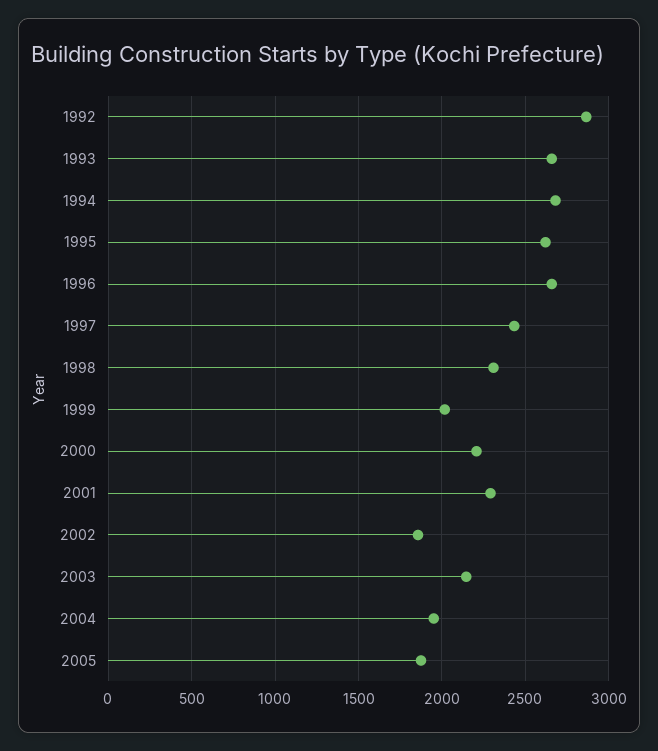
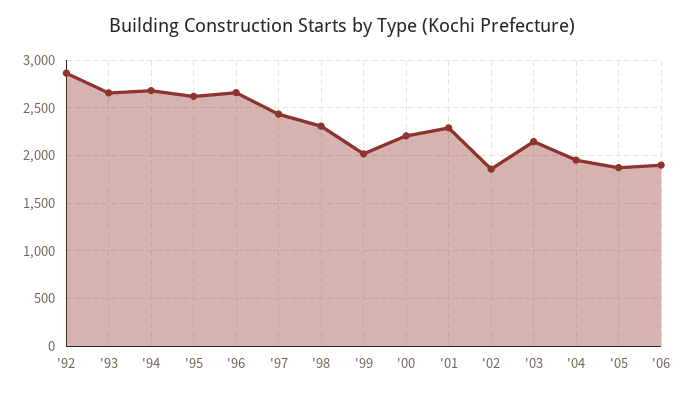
'06: none -> 1900

